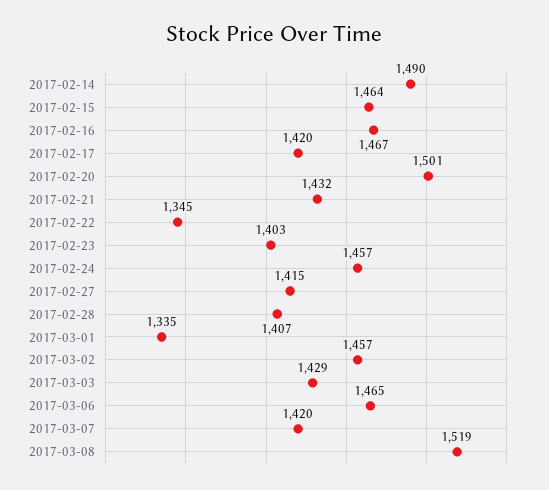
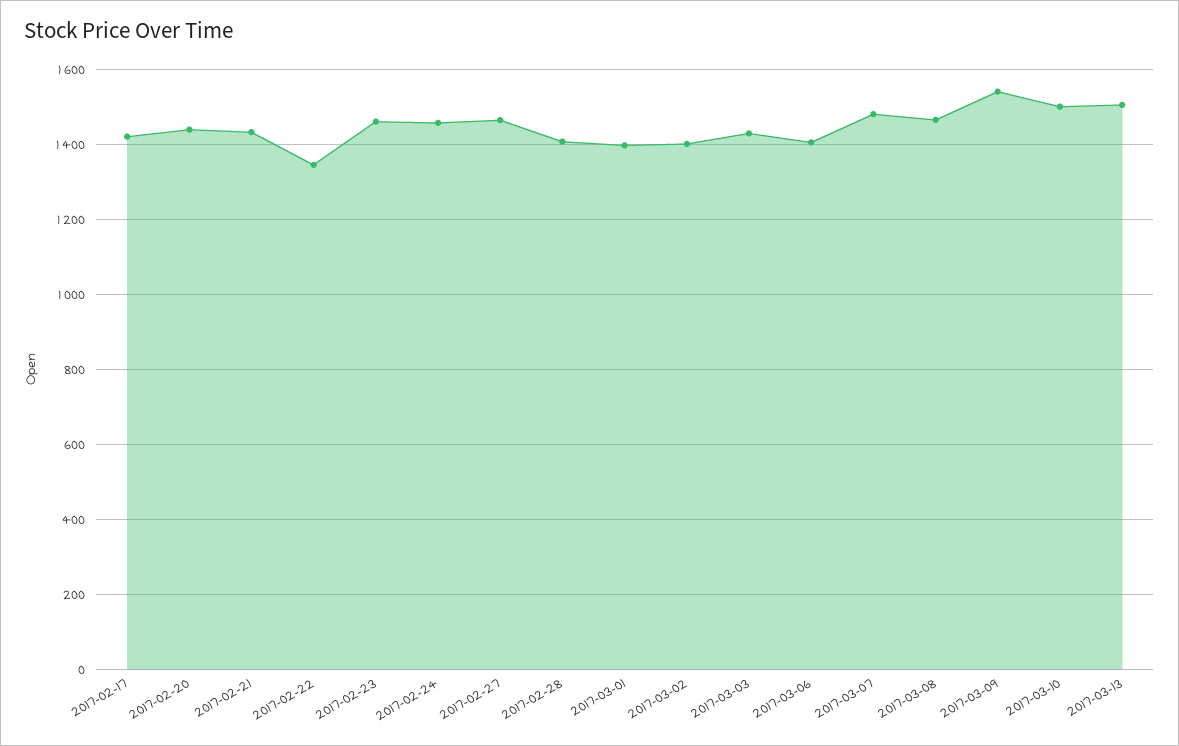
2017-02-14: 1490 -> none
2017-02-15: 1464 -> none
2017-02-16: 1467 -> none
2017-02-20: 1501 -> 1440
2017-02-23: 1403 -> 1460
2017-02-27: 1415 -> 1460
2017-03-01: 1335 -> 1400
2017-03-02: 1457 -> 1400
2017-03-06: 1465 -> 1400
2017-03-07: 1420 -> 1480
2017-03-08: 1519 -> 1460
2017-03-09: none -> 1540
2017-03-10: none -> 1500
2017-03-13: none -> 1500

